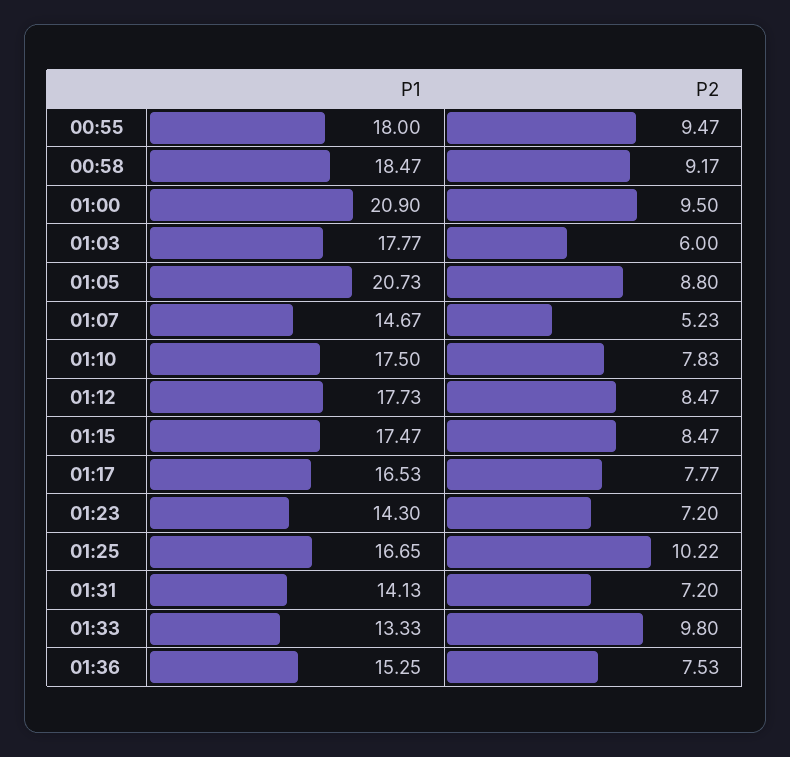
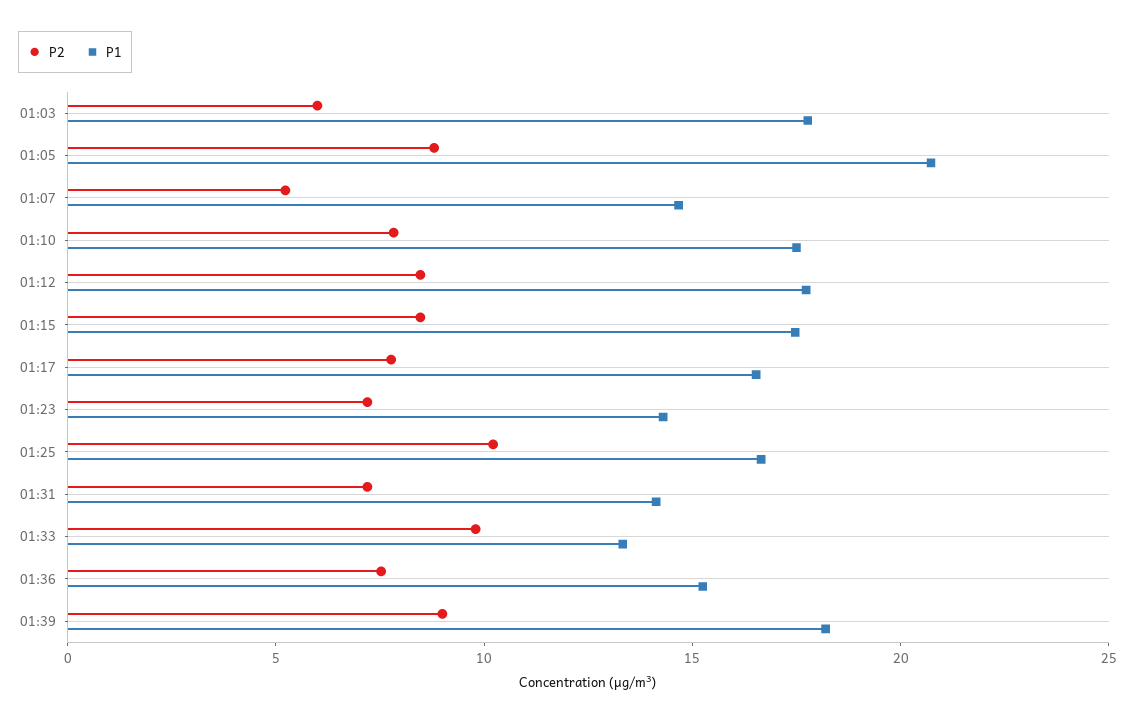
P1, 00:55: 18 -> none
P2, 00:55: 9.47 -> none
P1, 00:58: 18.47 -> none
P2, 00:58: 9.17 -> none
P1, 01:00: 20.9 -> none
P2, 01:00: 9.5 -> none
P2, 01:39: none -> 9
P1, 01:39: none -> 18

